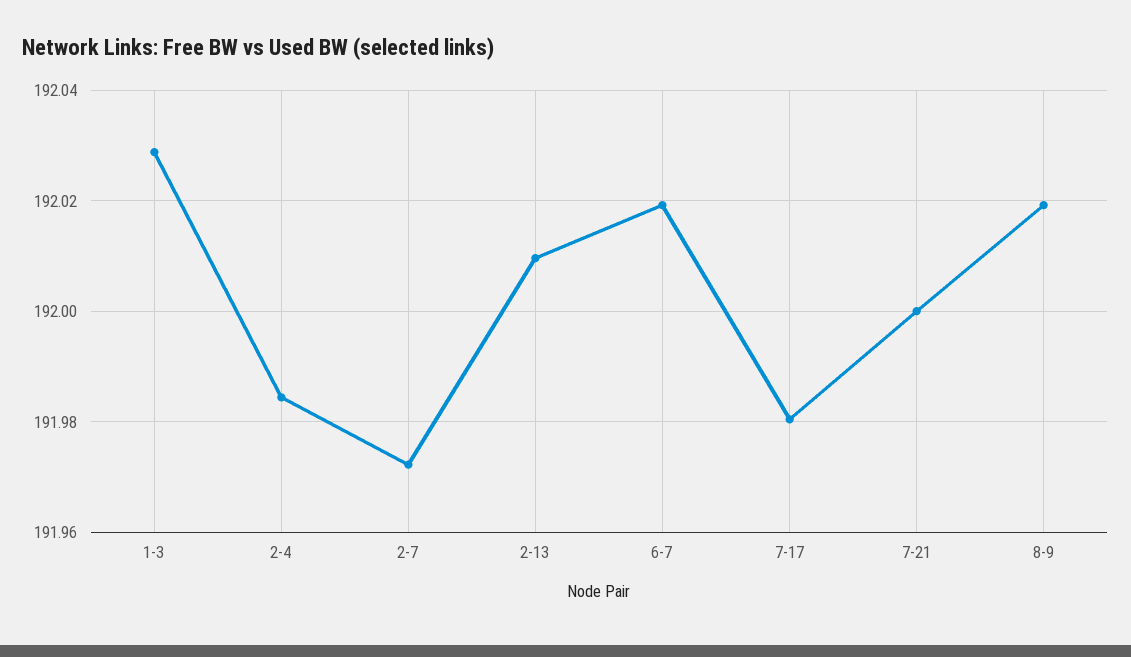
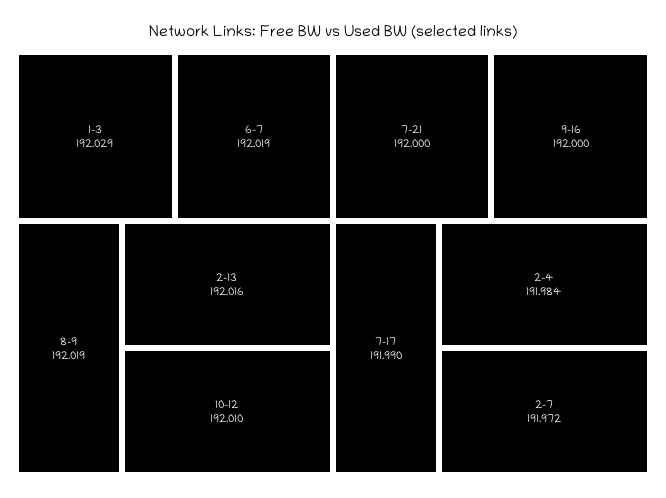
2-13: 192.01 -> 192.016
7-17: 191.98 -> 191.99
10-12: none -> 192.01
9-16: none -> 192

